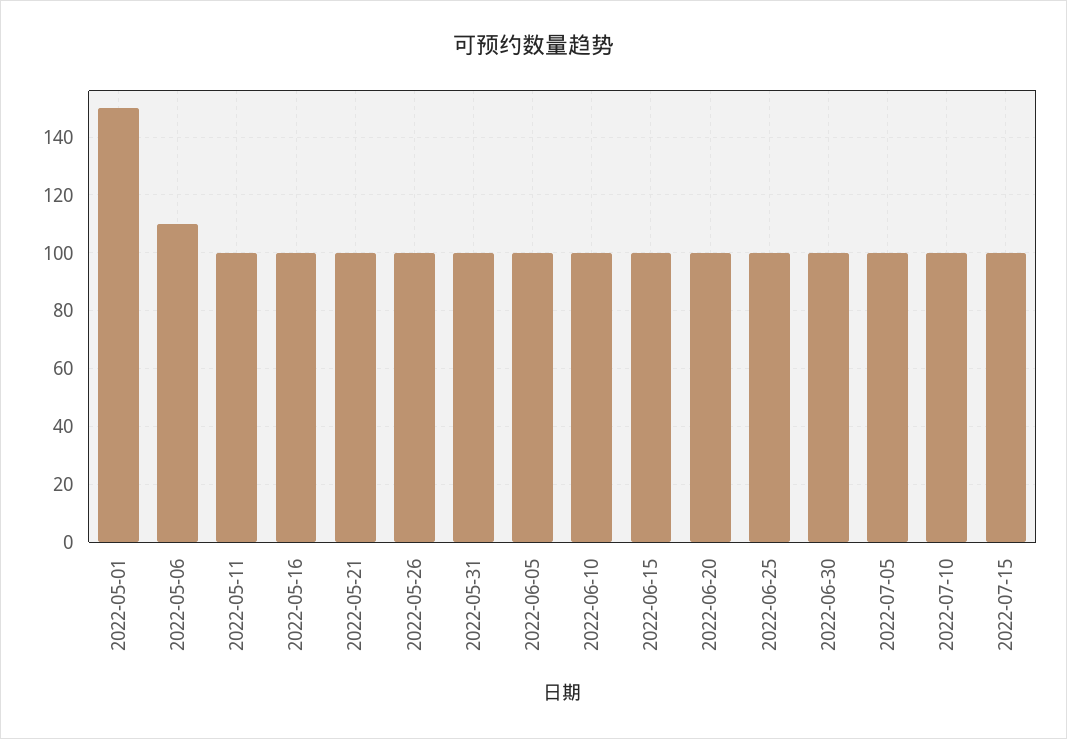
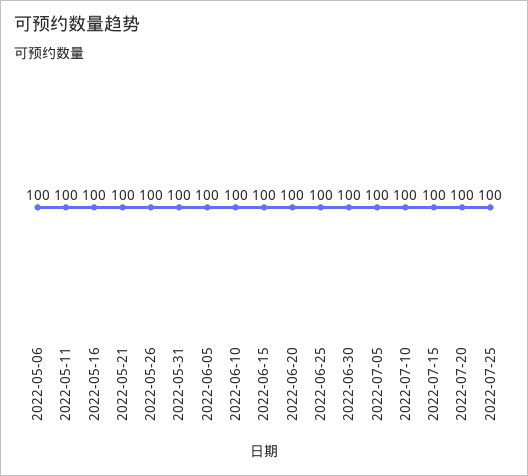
2022-05-01: 150 -> none
2022-05-06: 110 -> 100
2022-07-20: none -> 100
2022-07-25: none -> 100

